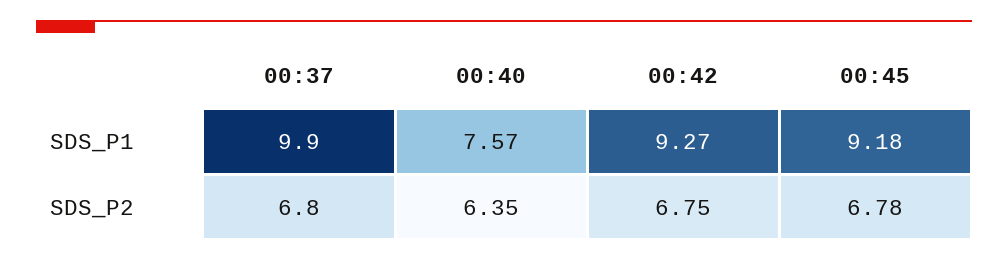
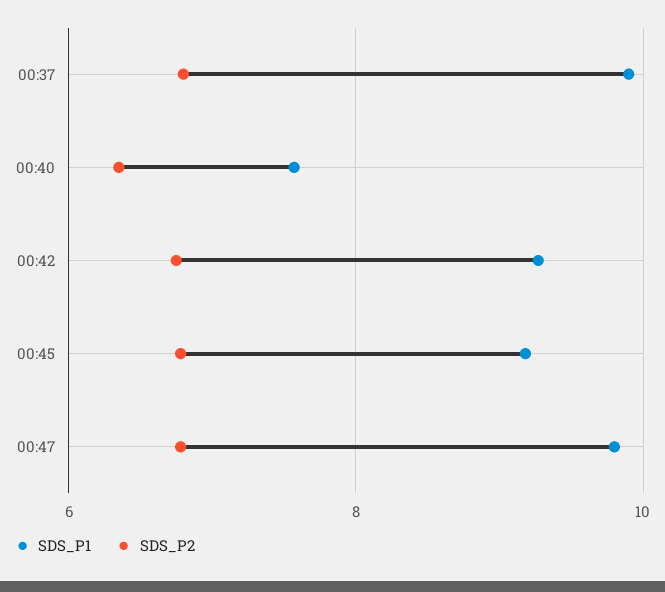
SDS_P1, 00:47: none -> 9.8
SDS_P2, 00:47: none -> 6.8

